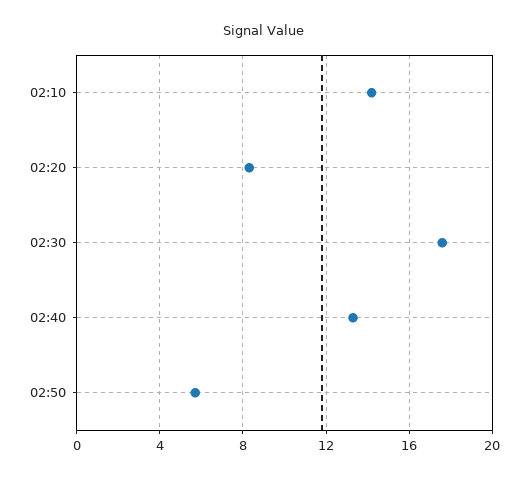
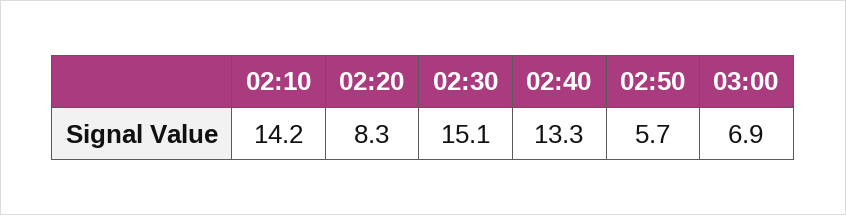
02:30: 17.5 -> 15.1
03:00: none -> 6.9

